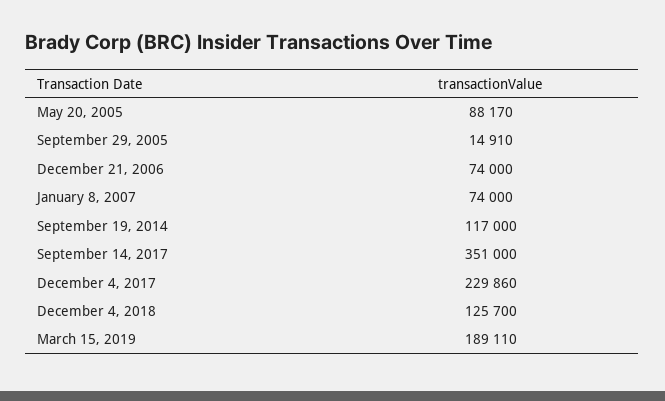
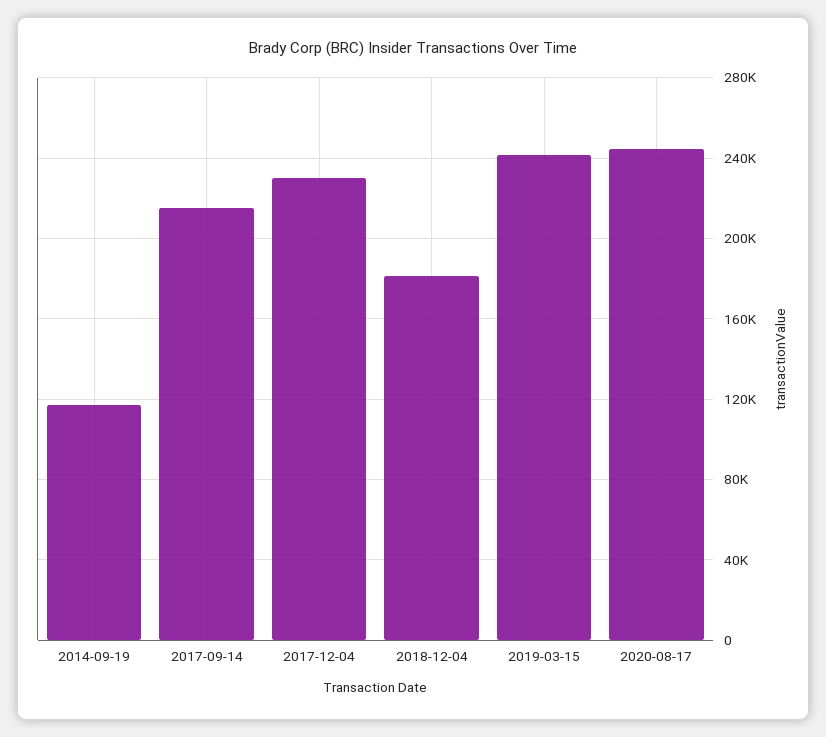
May 20, 2005: 88170 -> none
September 29, 2005: 14910 -> none
December 21, 2006: 74000 -> none
January 8, 2007: 74000 -> none
September 14, 2017: 351000 -> 215000
December 4, 2018: 125700 -> 180000
March 15, 2019: 189110 -> 240000
2020-08-17: none -> 245000

